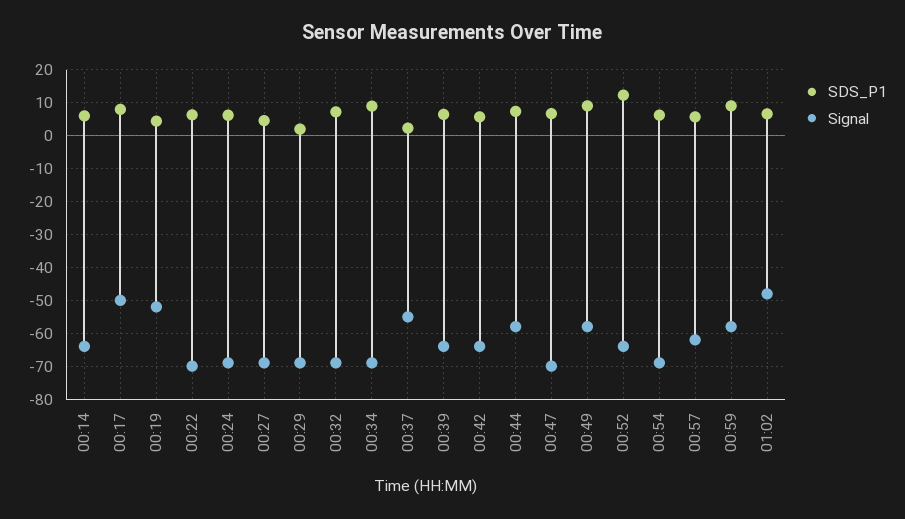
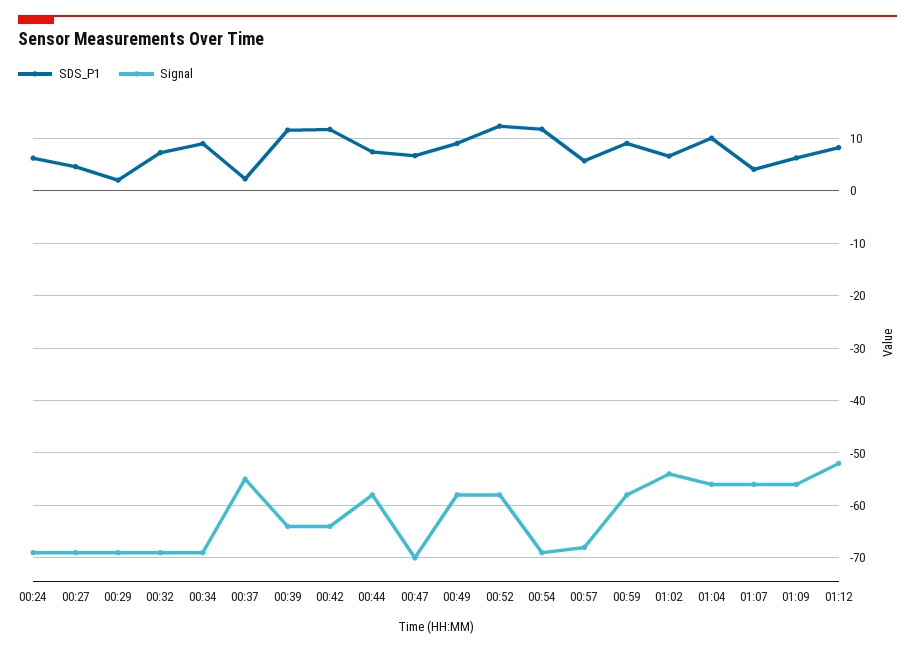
SDS_P1, 00:14: 6 -> none
Signal, 00:14: -64 -> none
SDS_P1, 00:17: 8 -> none
Signal, 00:17: -50 -> none
SDS_P1, 00:19: 4 -> none
Signal, 00:19: -52 -> none
SDS_P1, 00:22: 6 -> none
Signal, 00:22: -70 -> none
SDS_P1, 00:39: 6 -> 12
SDS_P1, 00:42: 6 -> 12
Signal, 00:52: -64 -> -58
SDS_P1, 00:54: 6 -> 12
Signal, 00:57: -62 -> -68
Signal, 01:02: -48 -> -54
SDS_P1, 01:04: none -> 10
Signal, 01:04: none -> -56
SDS_P1, 01:07: none -> 4
Signal, 01:07: none -> -56
SDS_P1, 01:09: none -> 6
Signal, 01:09: none -> -56
SDS_P1, 01:12: none -> 8
Signal, 01:12: none -> -52

